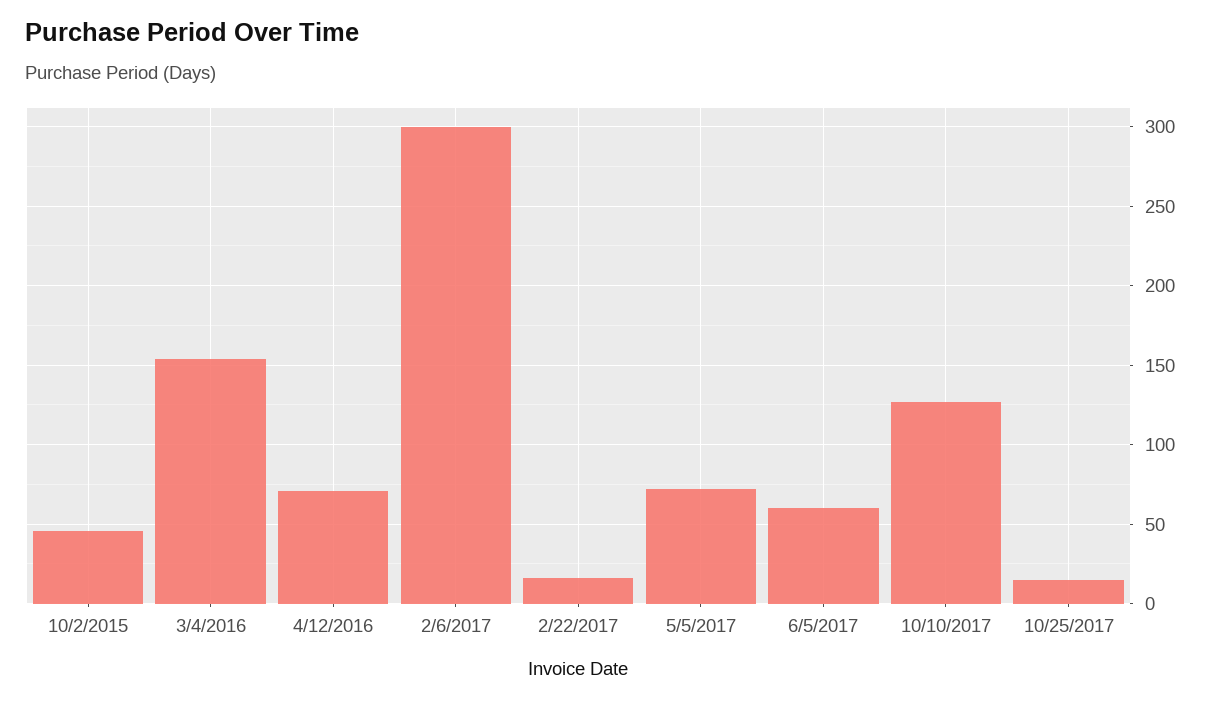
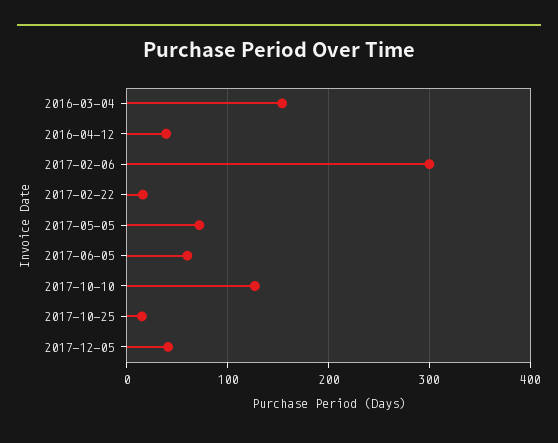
10/2/2015: 45 -> none
4/12/2016: 70 -> 40
2017-12-05: none -> 40

